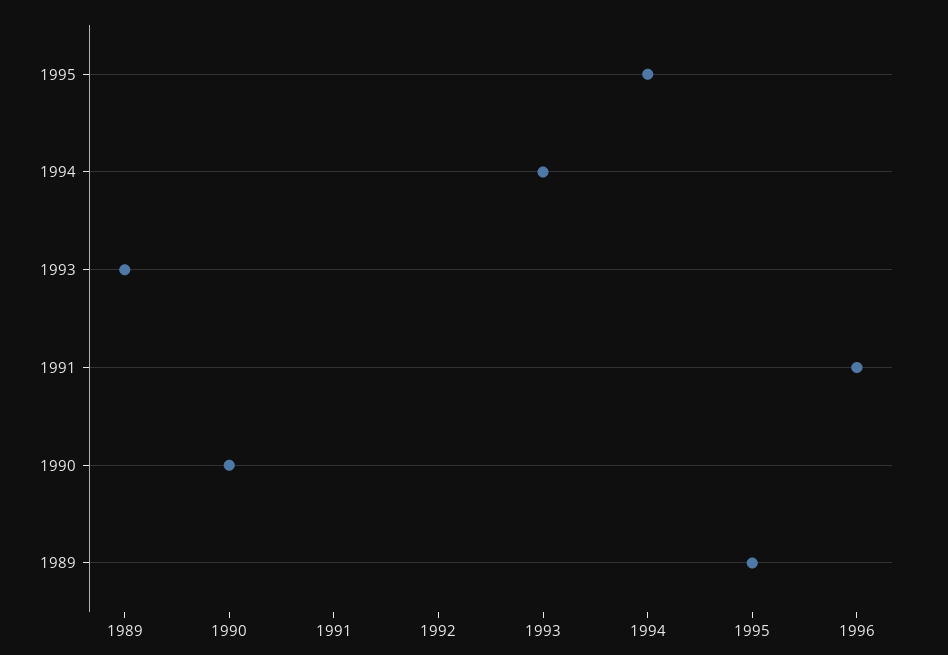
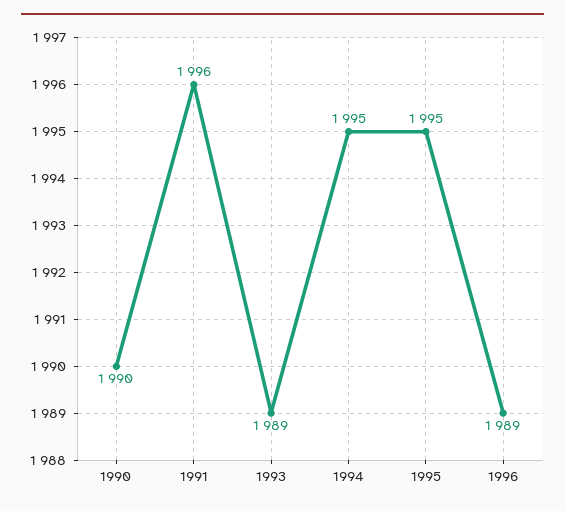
1995: 1994 -> 1995
1994: 1993 -> 1995
1989: 1995 -> none
1996: none -> 1989

